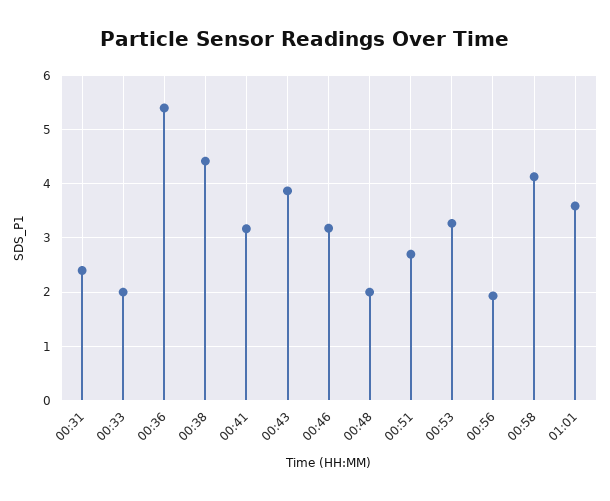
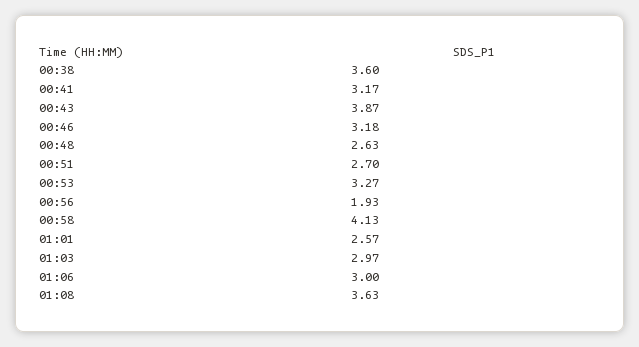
00:31: 2.4 -> none
00:33: 2 -> none
00:36: 5.4 -> none
00:38: 4.4 -> 3.6
00:48: 2 -> 2.63
01:01: 3.6 -> 2.57
01:03: none -> 2.97
01:06: none -> 3
01:08: none -> 3.63

